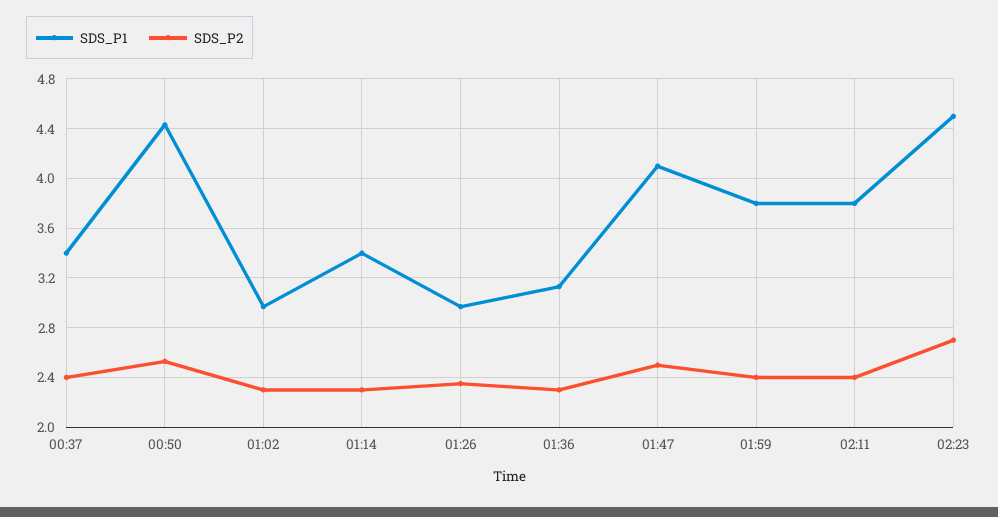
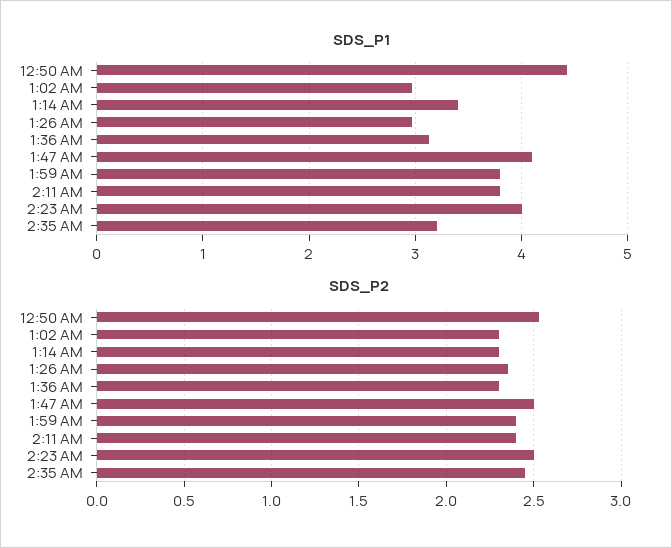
SDS_P1, 00:37: 3.4 -> none
SDS_P2, 00:37: 2.4 -> none
SDS_P1, 02:23: 4.5 -> 4
SDS_P2, 02:23: 2.7 -> 2.5
SDS_P1, 2:35 AM: none -> 3.2
SDS_P2, 2:35 AM: none -> 2.45

